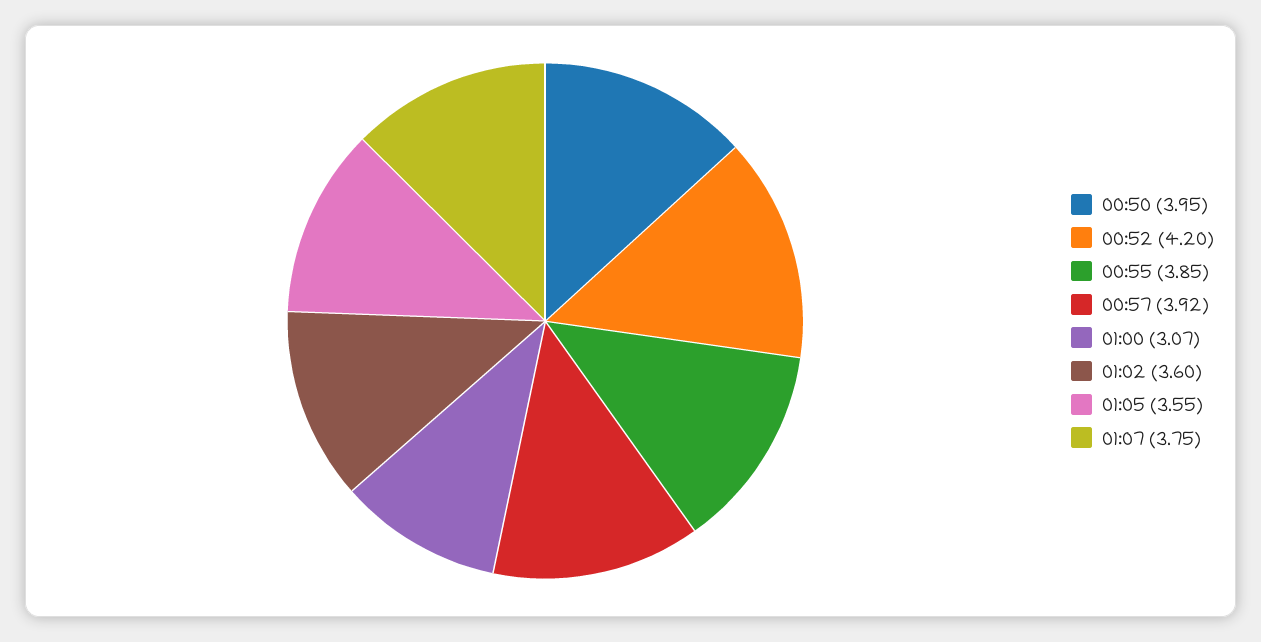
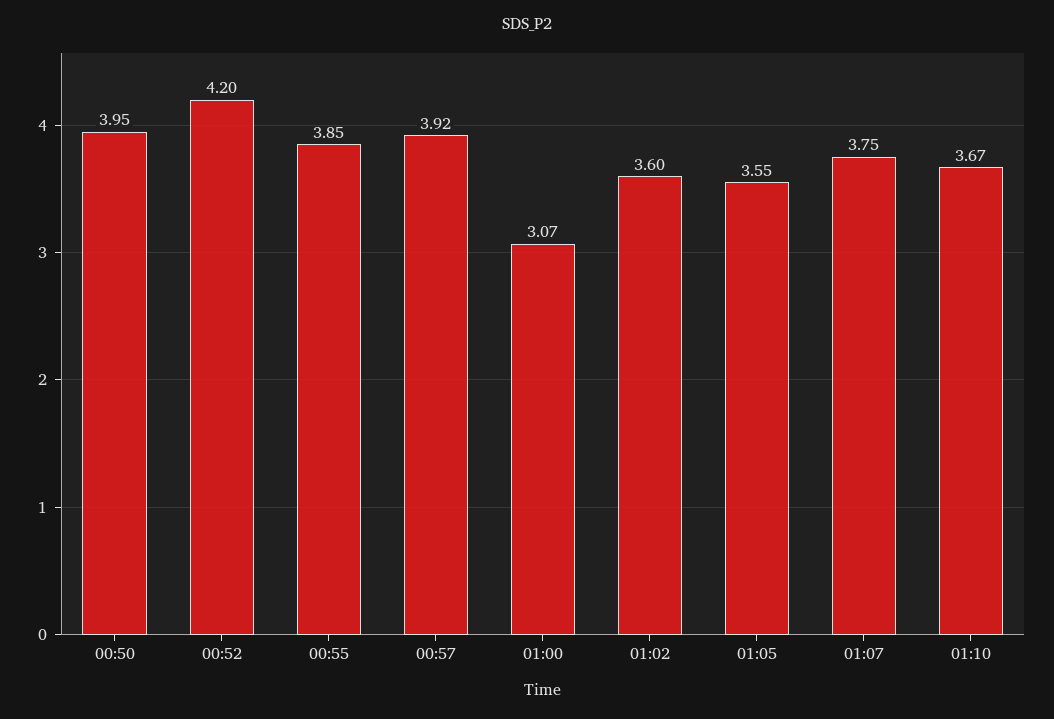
01:10: none -> 3.67

